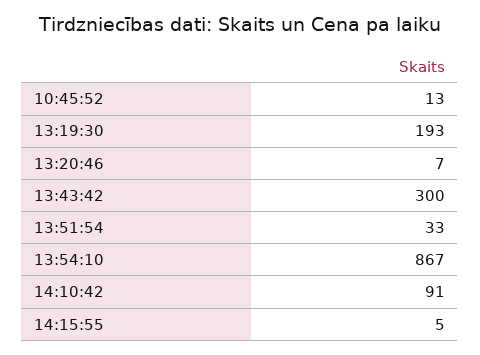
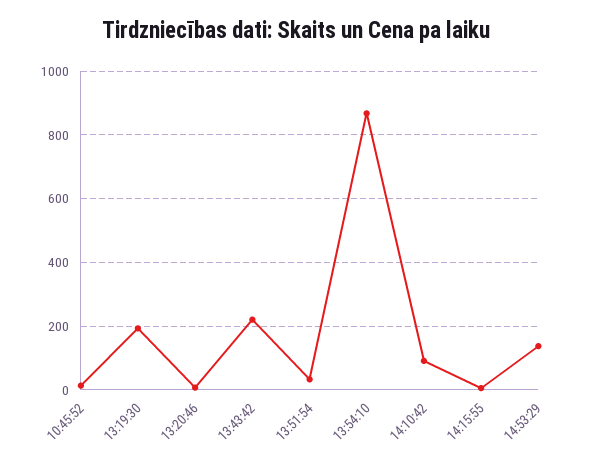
13:43:42: 300 -> 220
14:53:29: none -> 140

